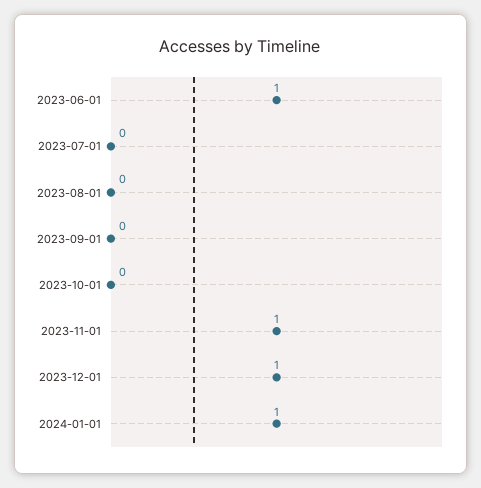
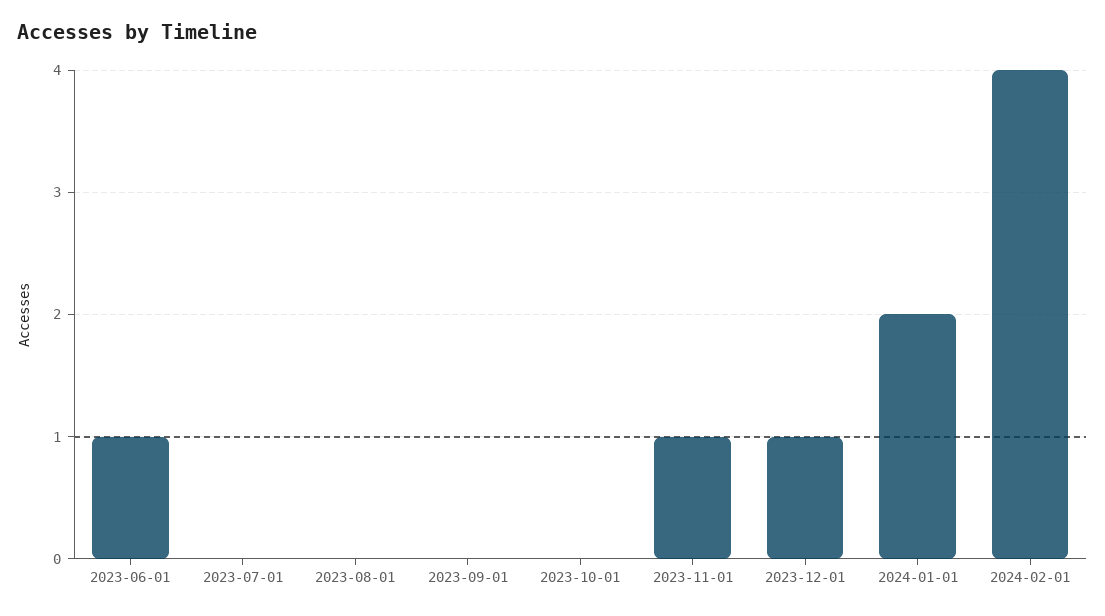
2024-01-01: 1 -> 2
2024-02-01: none -> 4

